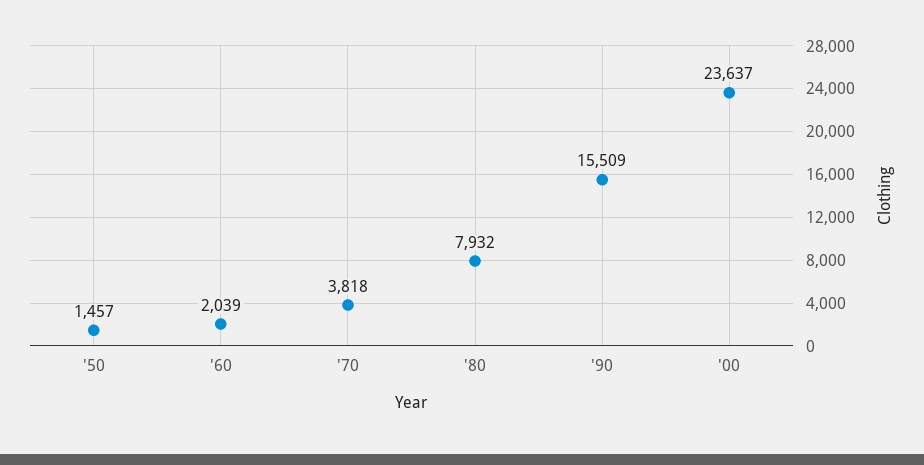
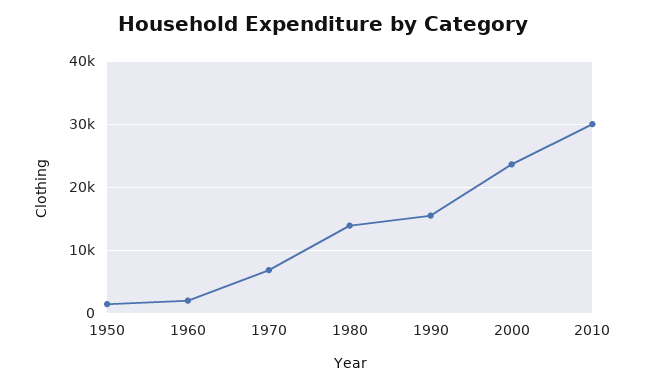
'70: 3818 -> 7000
'80: 7932 -> 14000
2010: none -> 30000

